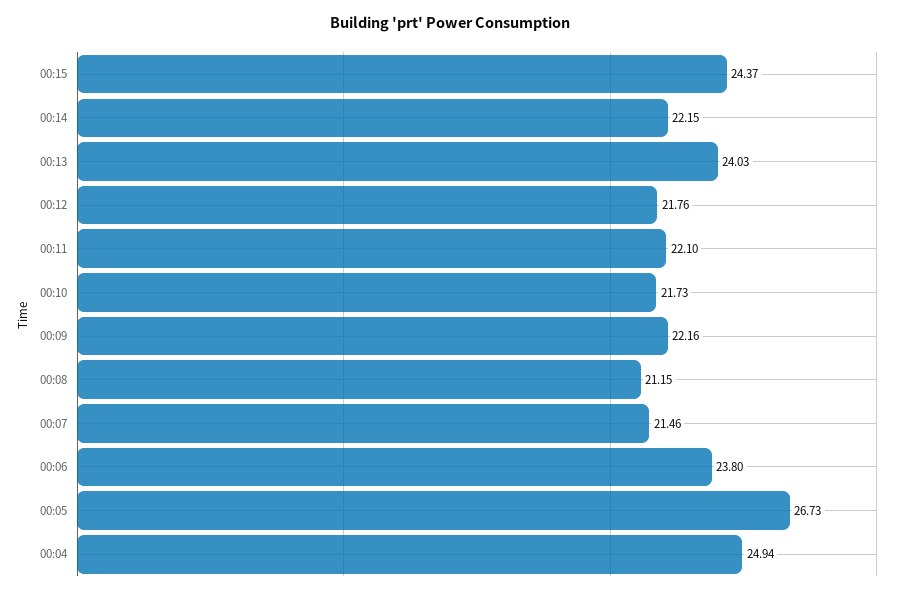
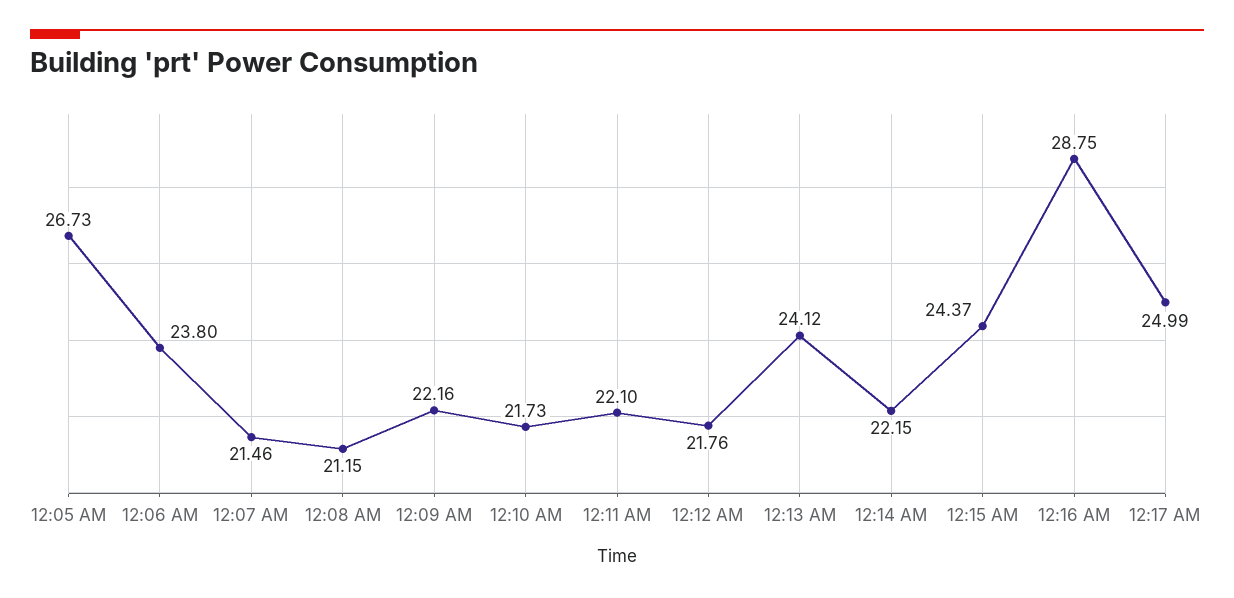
00:13: 24.03 -> 24.12
00:04: 24.94 -> none
12:16 AM: none -> 28.75
12:17 AM: none -> 24.99

